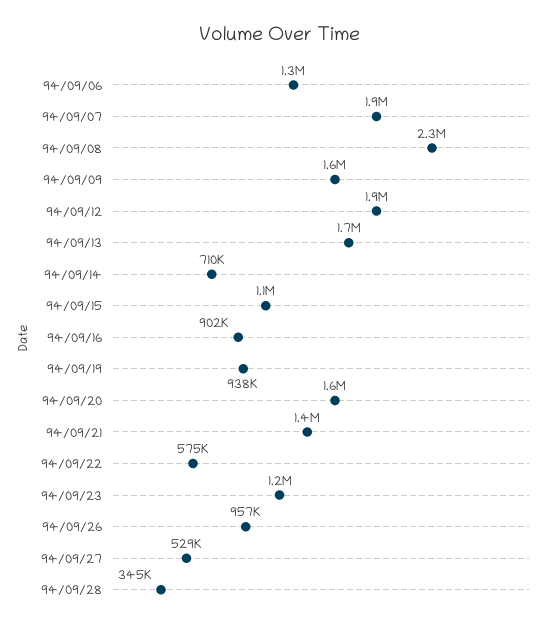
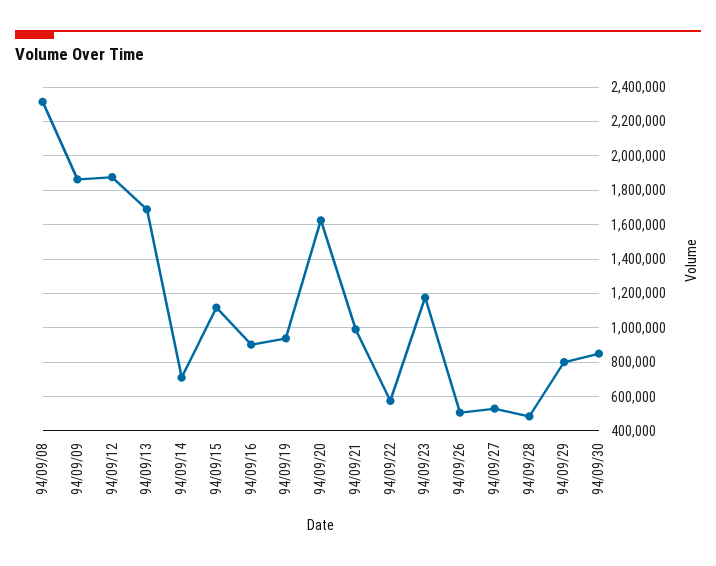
94/09/06: 1300000 -> none
94/09/07: 1900000 -> none
94/09/09: 1600000 -> 1850000
94/09/21: 1400000 -> 1000000
94/09/26: 957000 -> 500000
94/09/28: 345000 -> 500000
94/09/29: none -> 800000
94/09/30: none -> 850000

